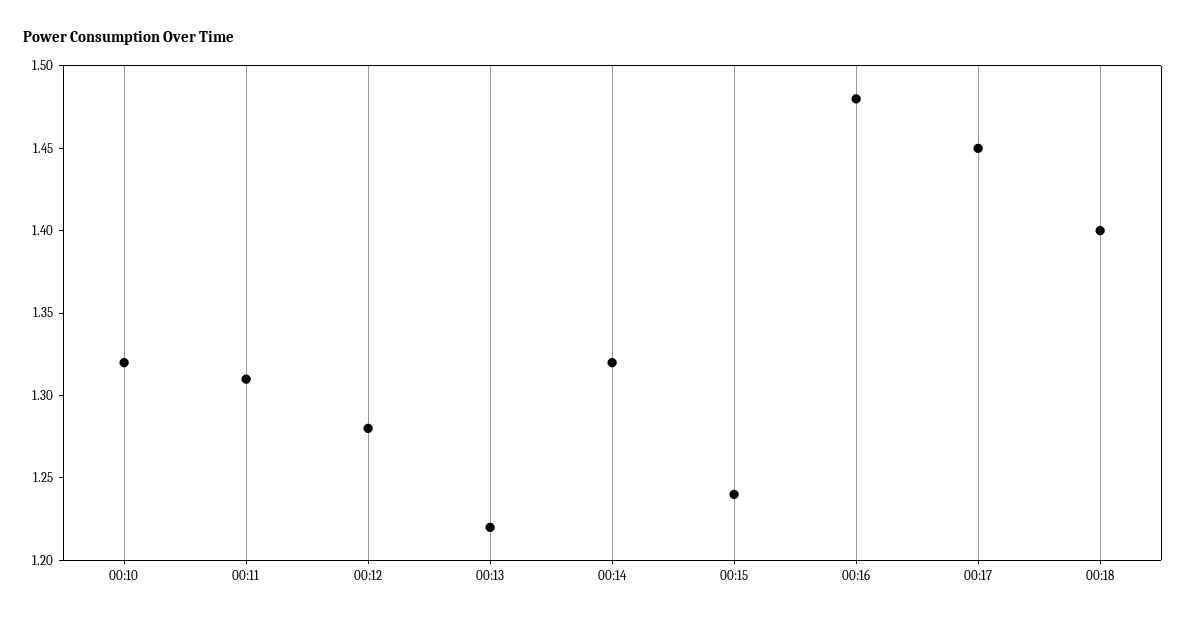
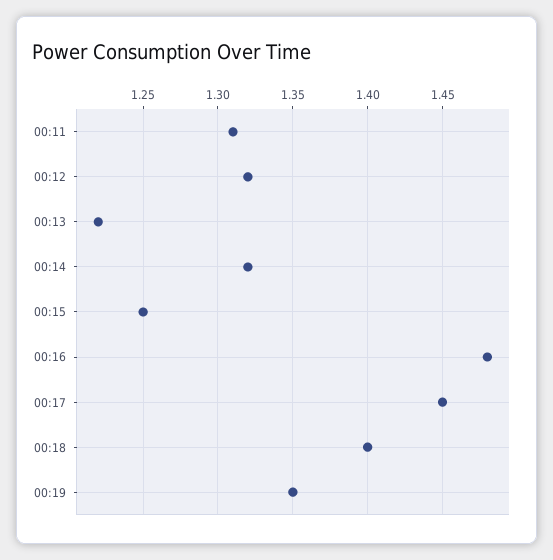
00:10: 1.32 -> none
00:12: 1.28 -> 1.32
00:15: 1.24 -> 1.25
00:19: none -> 1.35

